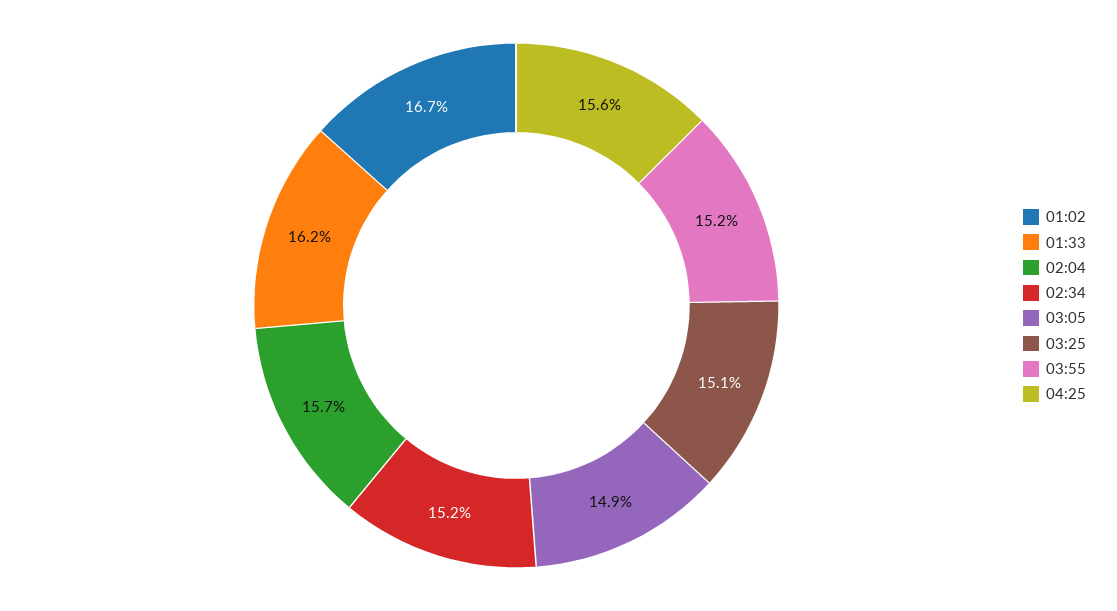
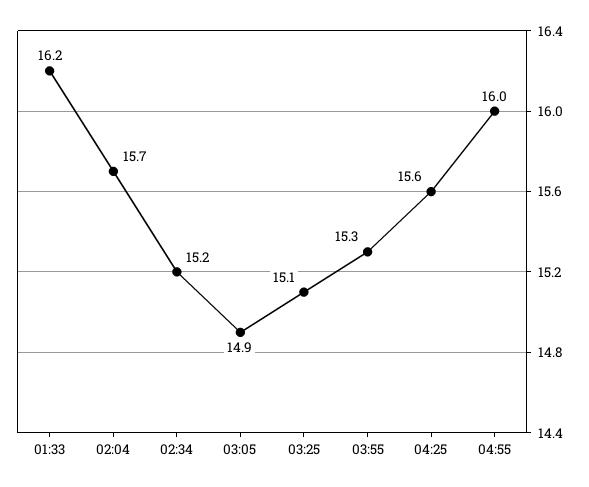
01:02: 16.7 -> none
03:55: 15.2 -> 15.3
04:55: none -> 16

